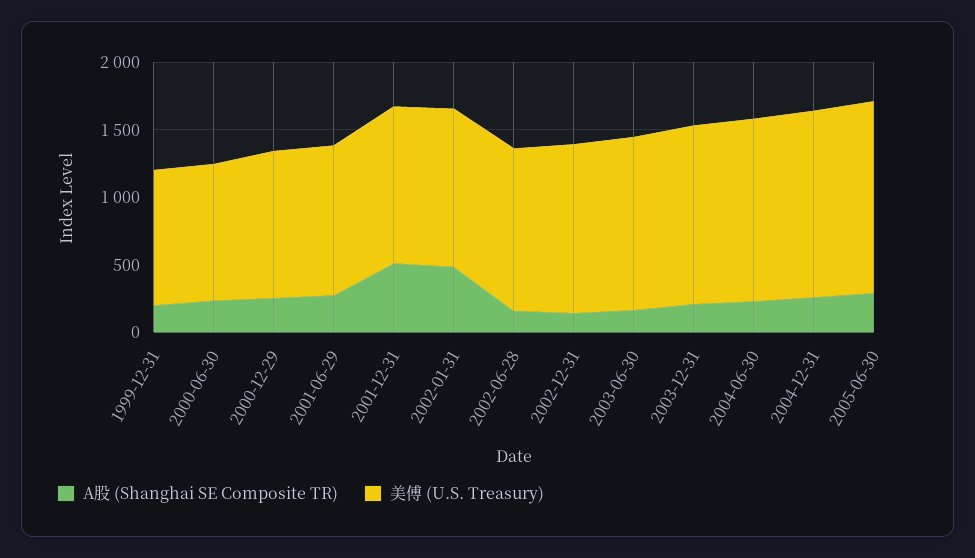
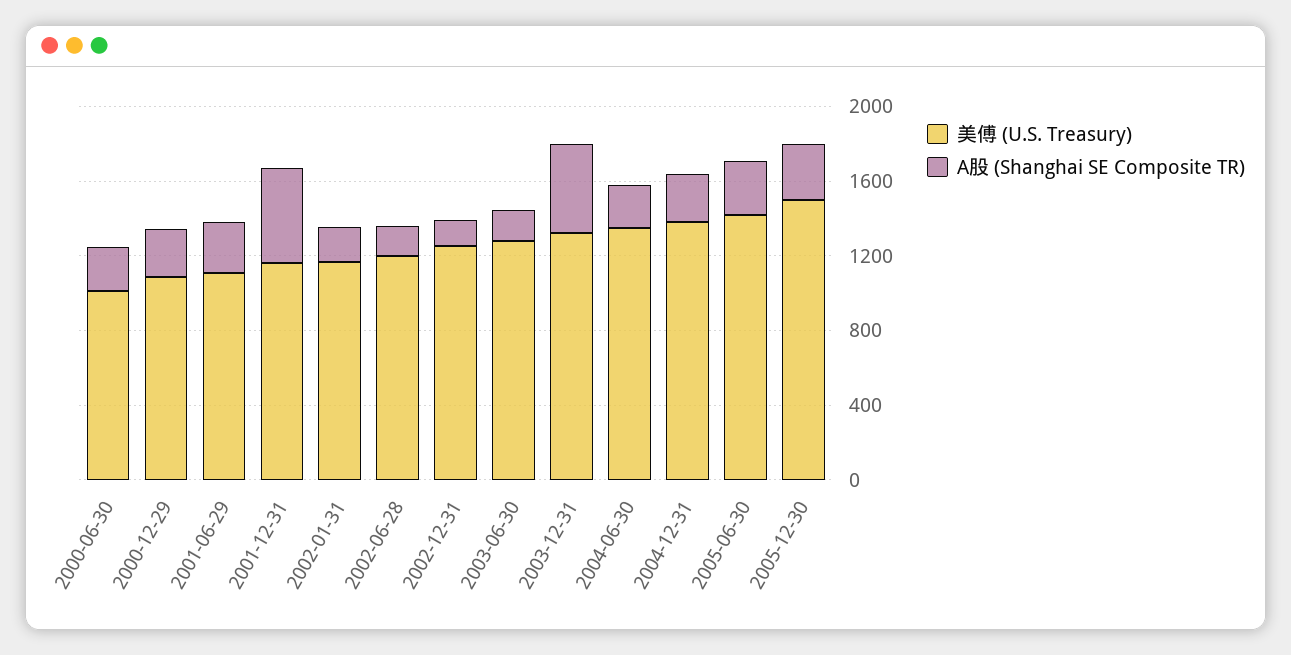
A股 (Shanghai SE Composite TR), 1999-12-31: 200 -> none
美傅 (U.S. Treasury), 1999-12-31: 1000 -> none
A股 (Shanghai SE Composite TR), 2002-01-31: 500 -> 200
A股 (Shanghai SE Composite TR), 2003-12-31: 200 -> 500
美傅 (U.S. Treasury), 2005-12-30: none -> 1500
A股 (Shanghai SE Composite TR), 2005-12-30: none -> 300

